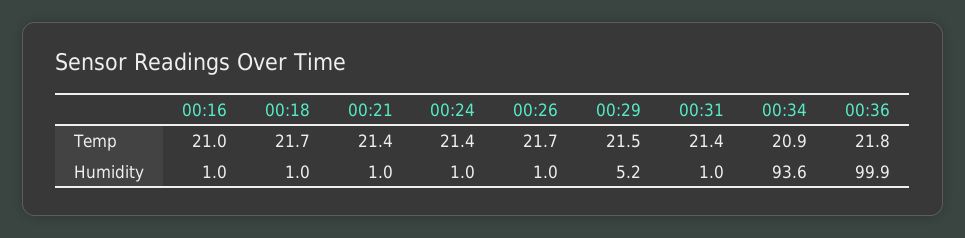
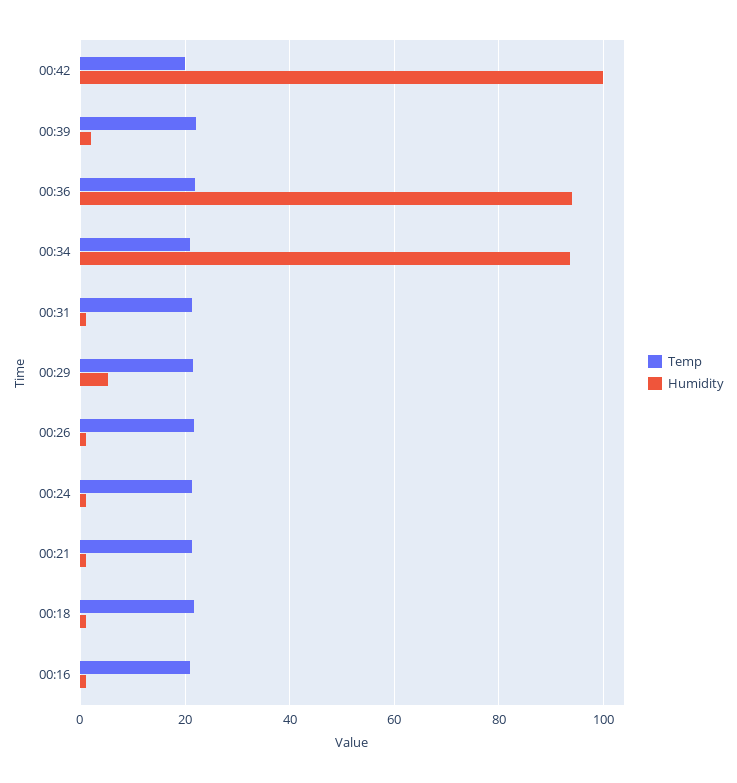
Humidity, 00:36: 99.9 -> 94
Temp, 00:42: none -> 20
Humidity, 00:42: none -> 100
Temp, 00:39: none -> 22
Humidity, 00:39: none -> 2

